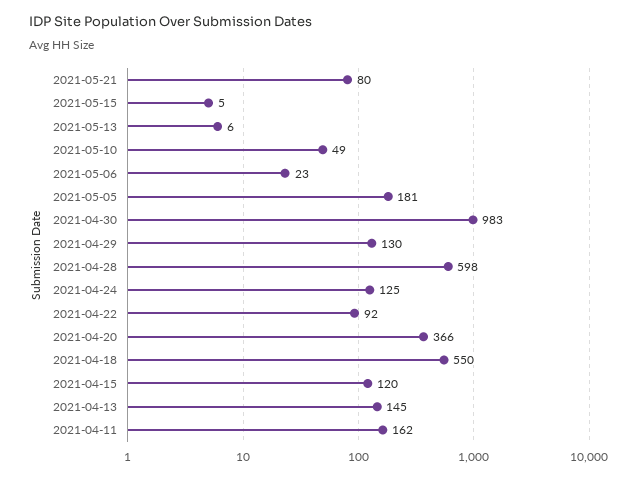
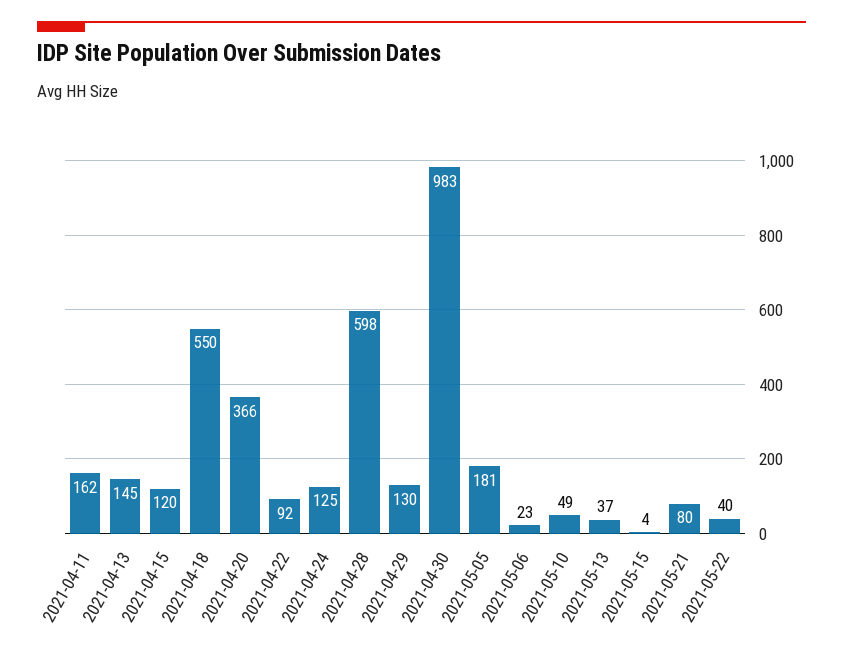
2021-05-15: 5 -> 4
2021-05-13: 6 -> 37
2021-05-22: none -> 40

